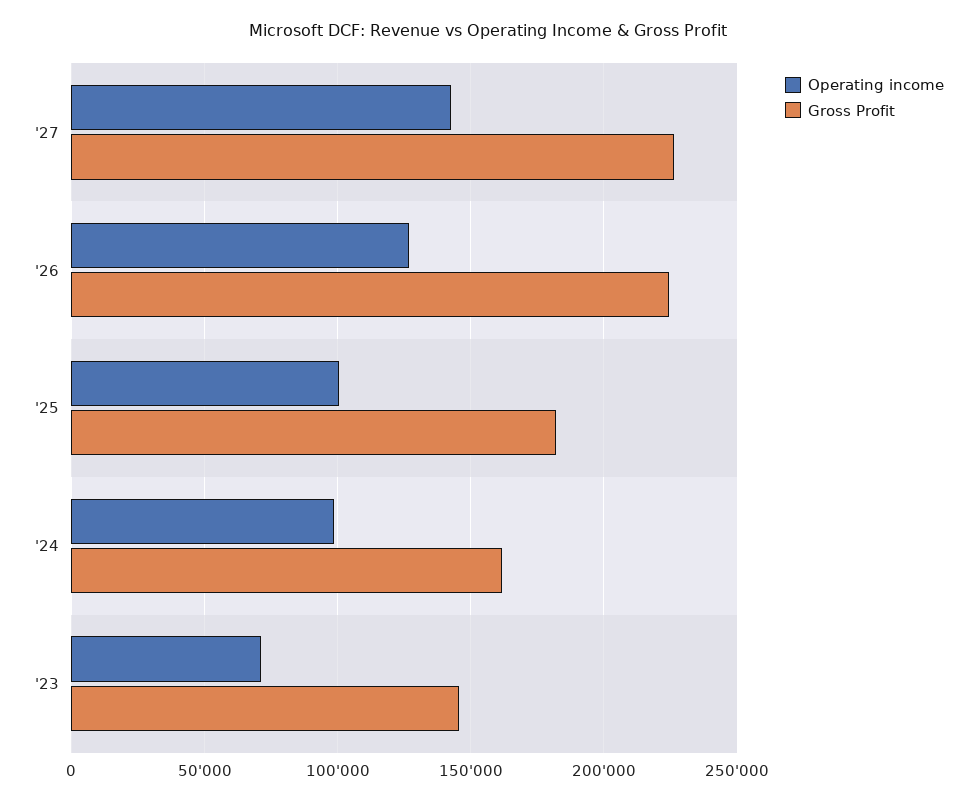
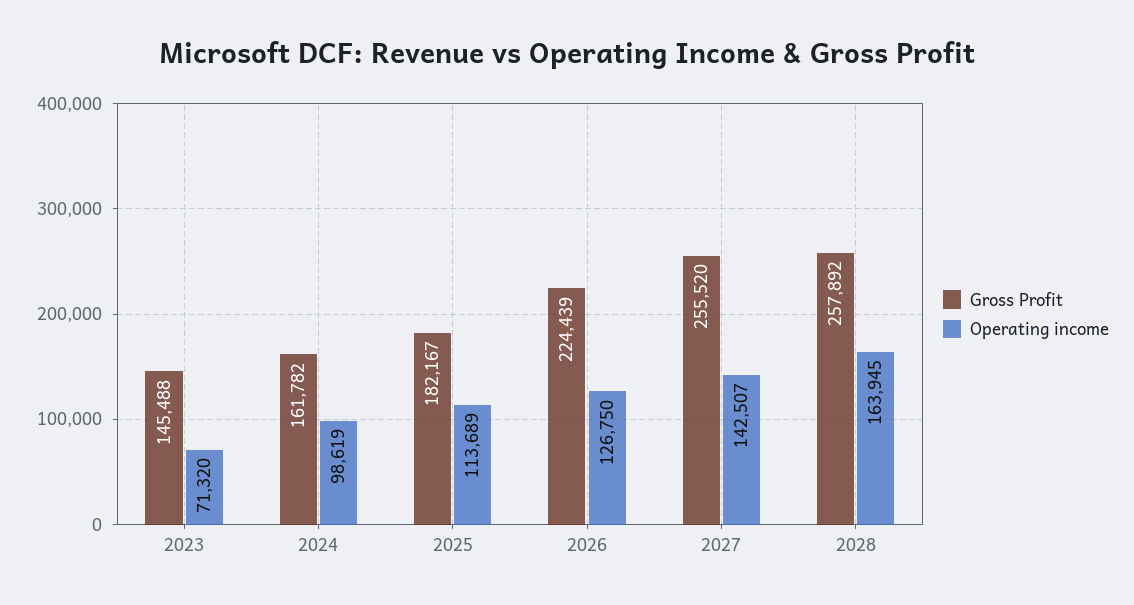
Gross Profit, '27: 225000 -> 255520
Operating income, '25: 100000 -> 113689
Gross Profit, 2028: none -> 257892
Operating income, 2028: none -> 163945

